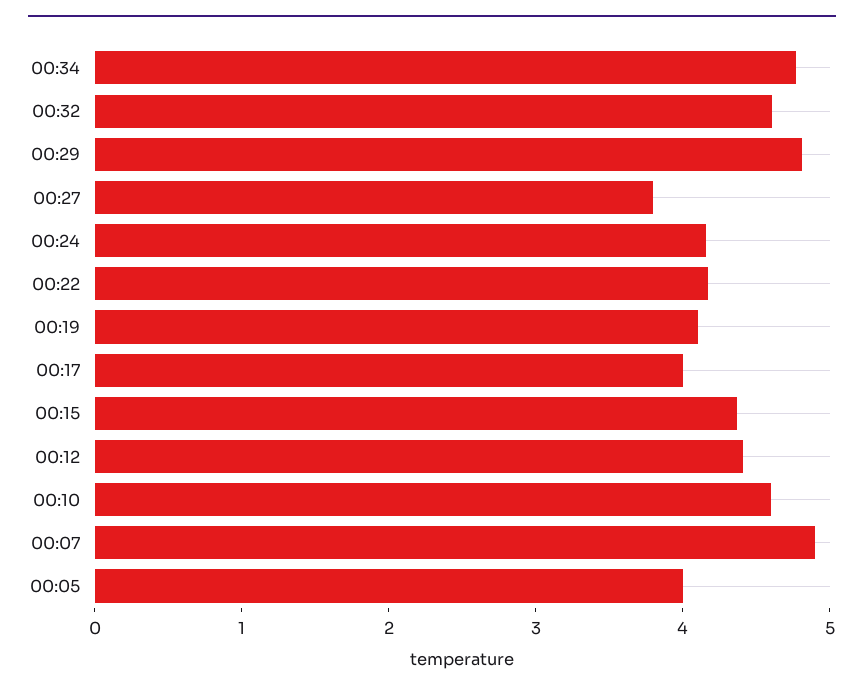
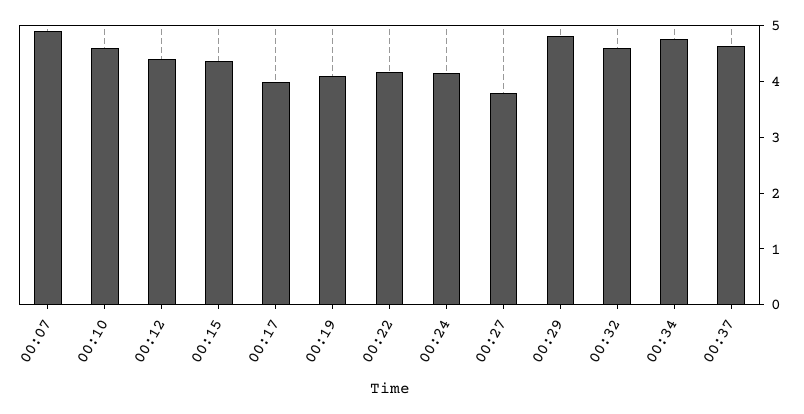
00:05: 4 -> none
00:37: none -> 4.6

